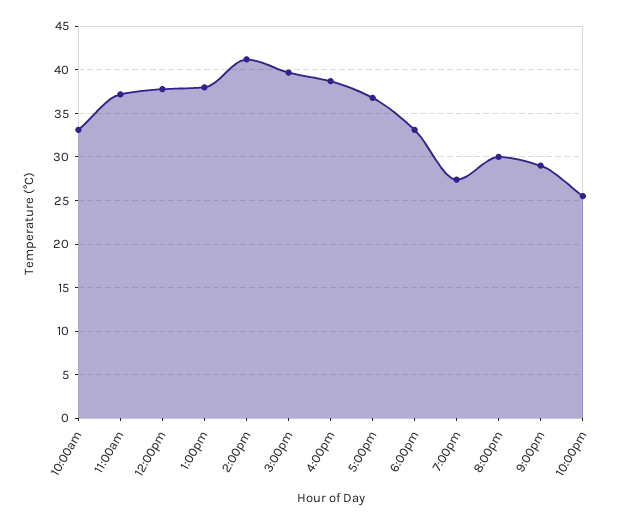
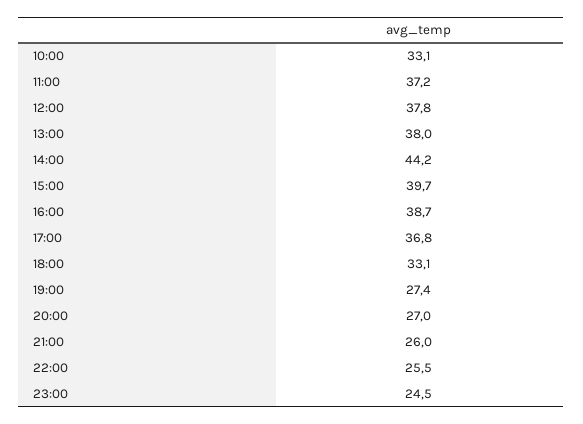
2:00pm: 41 -> 44.2
8:00pm: 30 -> 27
9:00pm: 29 -> 26
23:00: none -> 24.5

